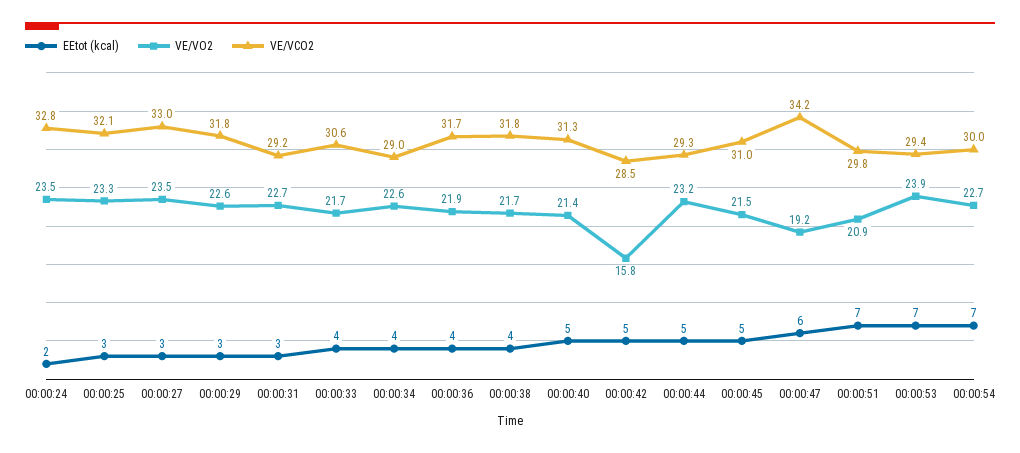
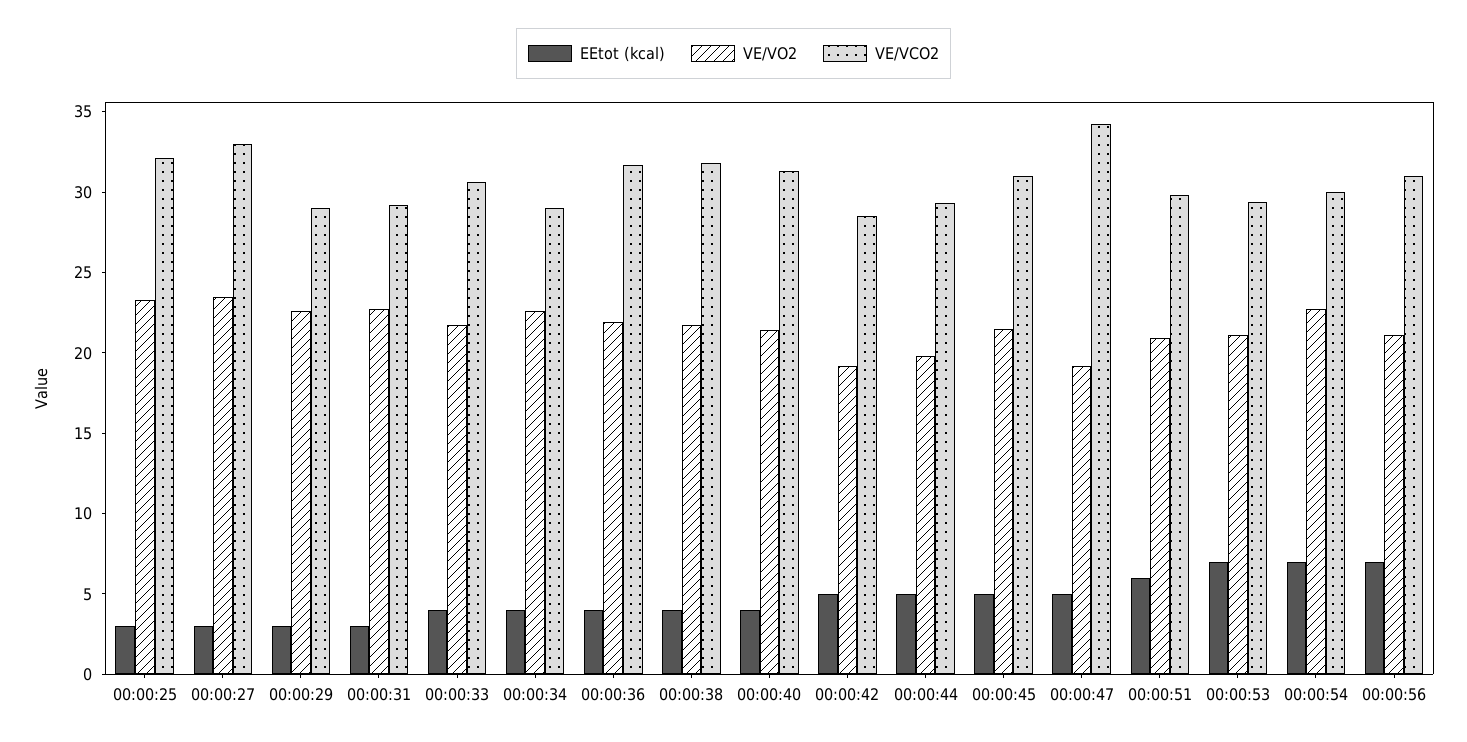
EEtot (kcal), 00:00:24: 2 -> none
VE/VO2, 00:00:24: 23.5 -> none
VE/VCO2, 00:00:24: 32.8 -> none
VE/VCO2, 00:00:29: 31.8 -> 29
EEtot (kcal), 00:00:40: 5 -> 4
VE/VO2, 00:00:42: 15.8 -> 19
VE/VO2, 00:00:44: 23.2 -> 20
EEtot (kcal), 00:00:47: 6 -> 5
EEtot (kcal), 00:00:51: 7 -> 6
VE/VO2, 00:00:53: 23.9 -> 21
EEtot (kcal), 00:00:56: none -> 7
VE/VO2, 00:00:56: none -> 21
VE/VCO2, 00:00:56: none -> 31

